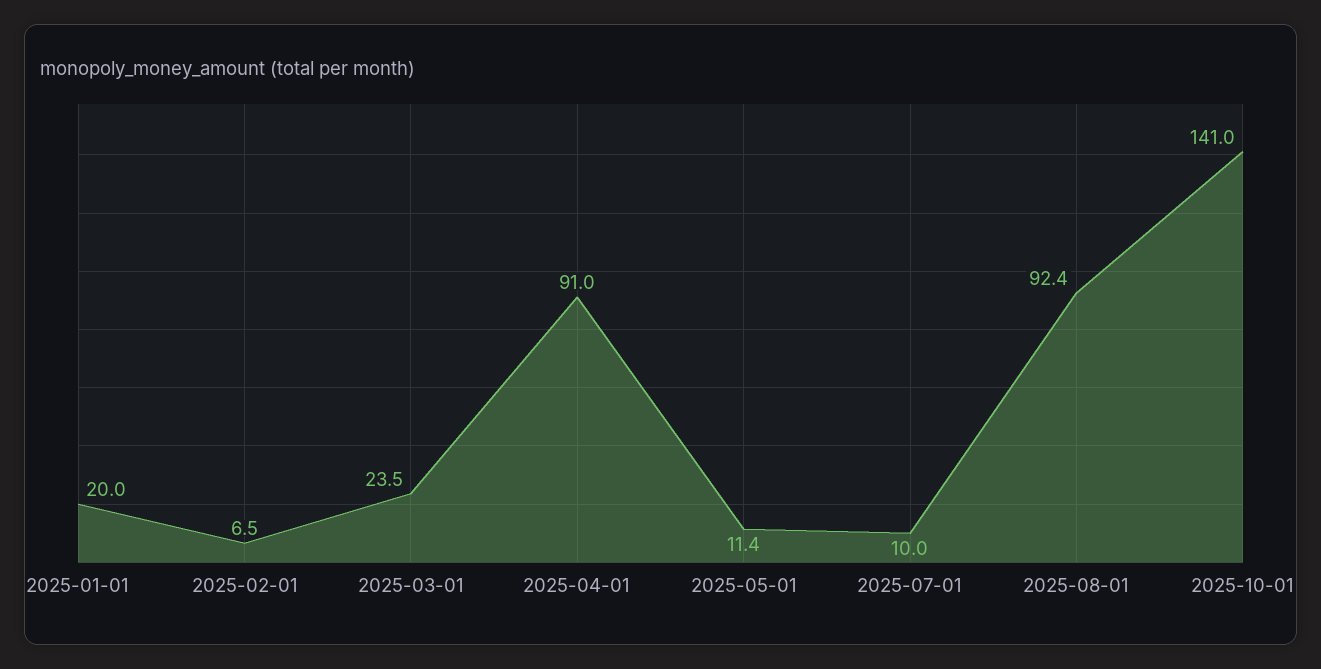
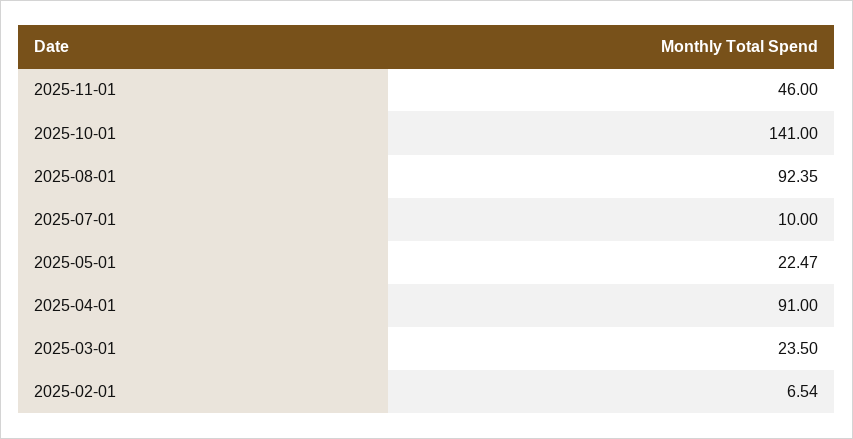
2025-01-01: 20 -> none
2025-05-01: 11.4 -> 22.47
2025-11-01: none -> 46

